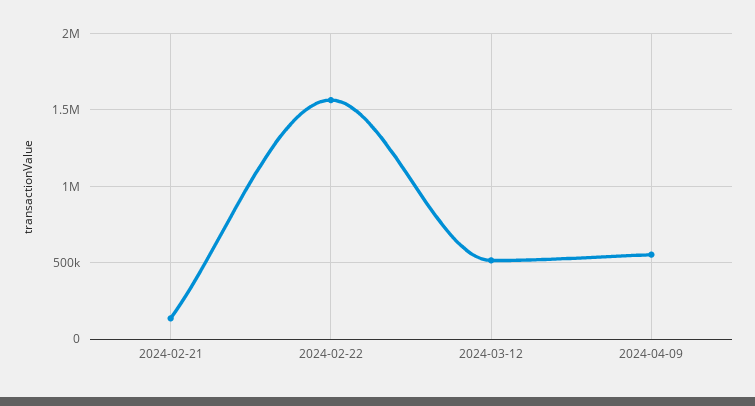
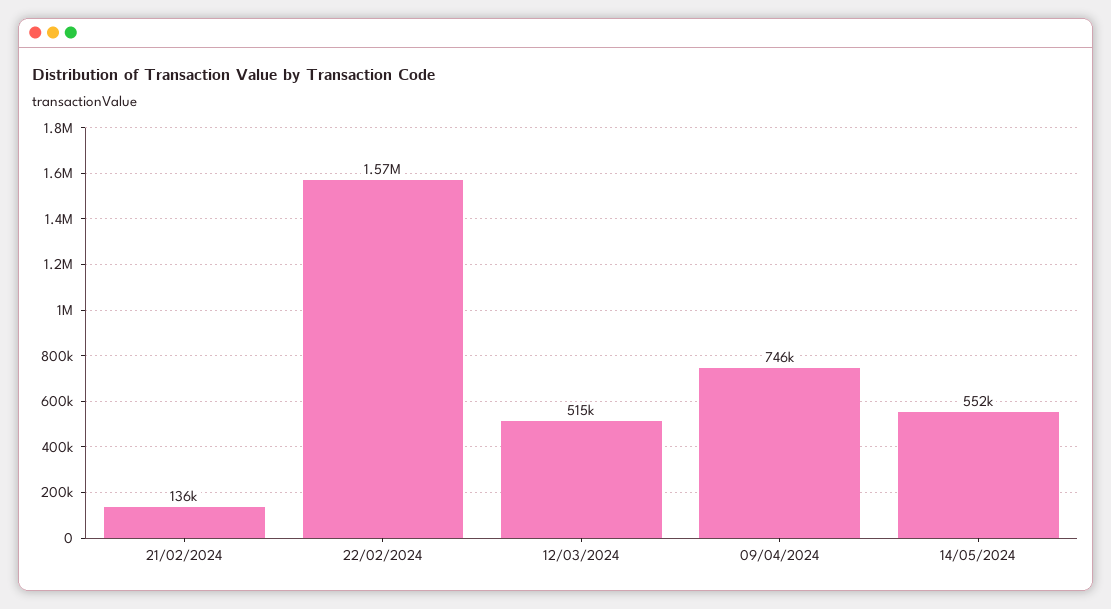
2024-04-09: 550000 -> 746000
14/05/2024: none -> 552000

